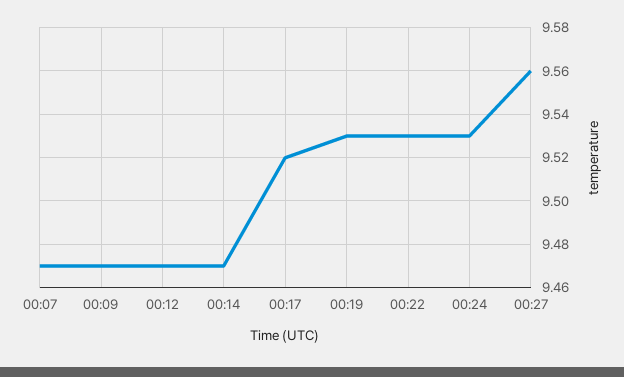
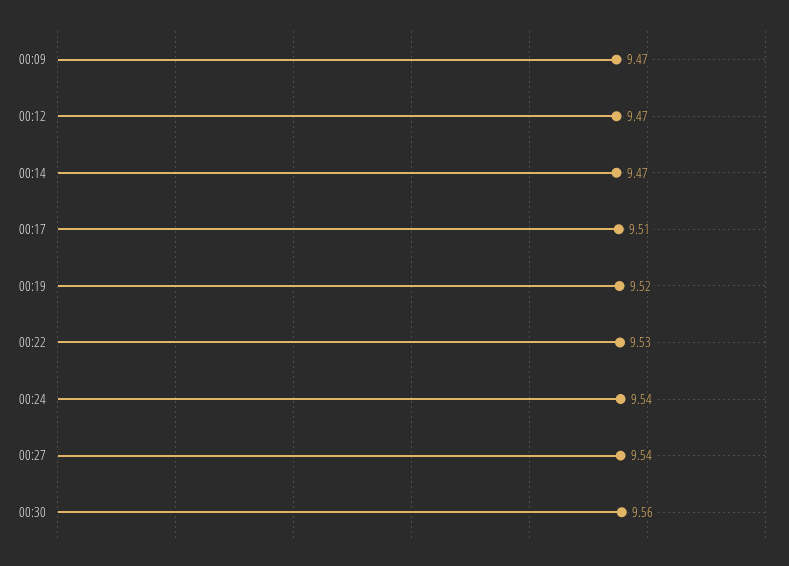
00:07: 9.47 -> none
00:17: 9.52 -> 9.51
00:19: 9.53 -> 9.52
00:24: 9.53 -> 9.54
00:27: 9.56 -> 9.54
00:30: none -> 9.56

